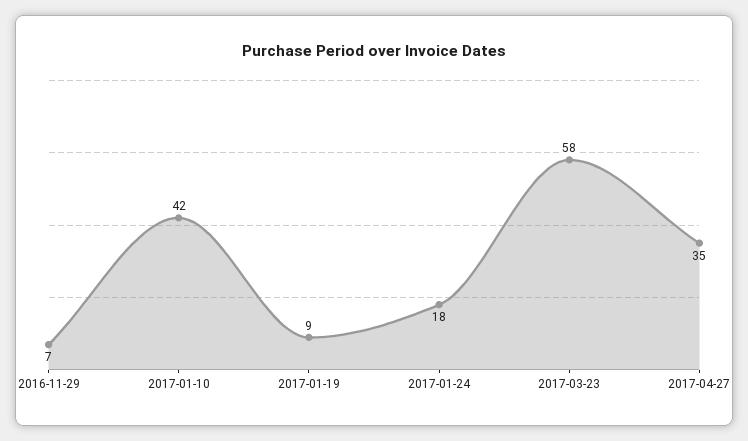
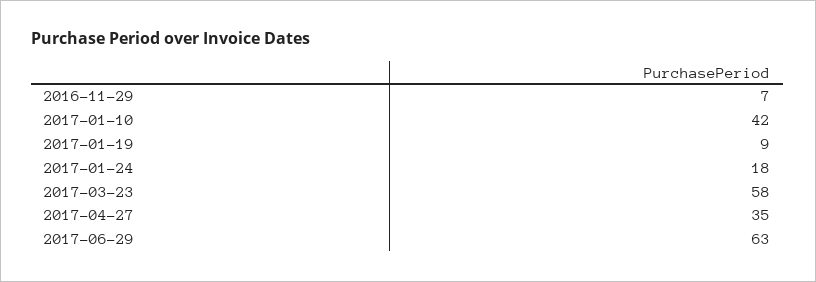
2017-06-29: none -> 63

